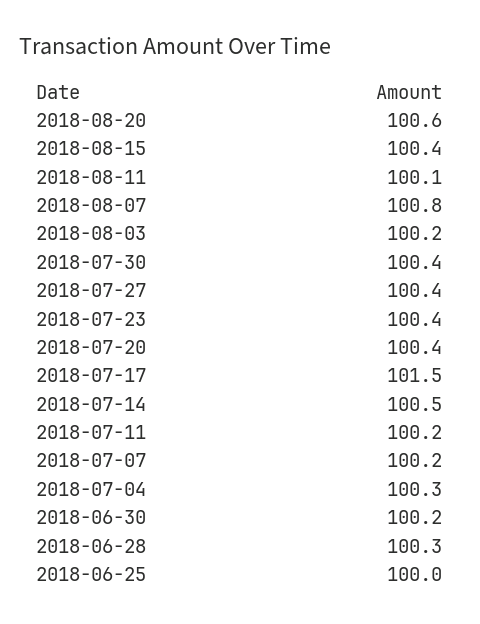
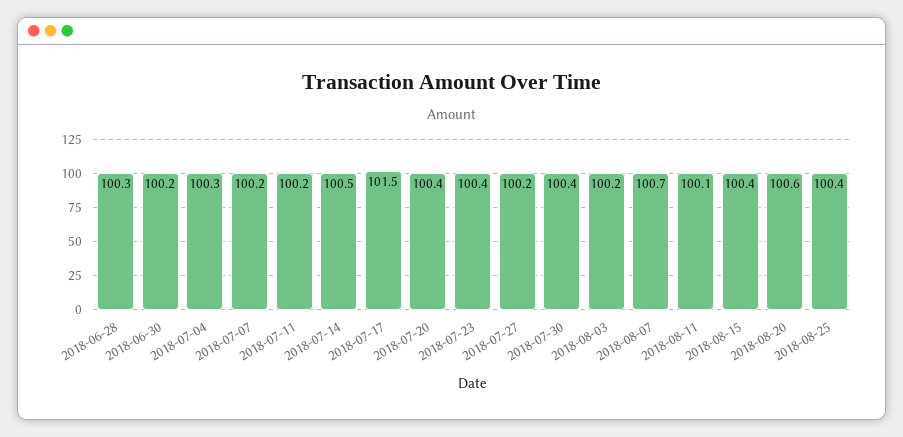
2018-08-07: 100.8 -> 100.7
2018-07-27: 100.4 -> 100.2
2018-06-25: 100 -> none
2018-08-25: none -> 100.4

